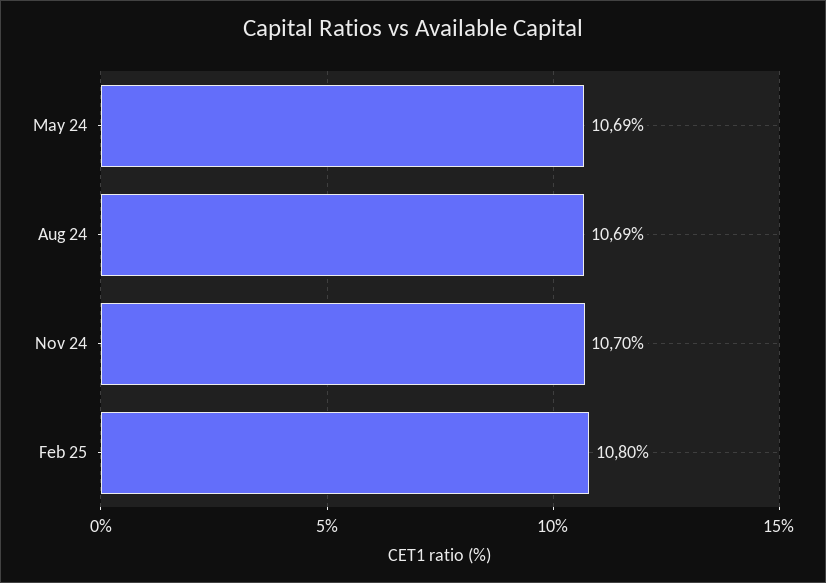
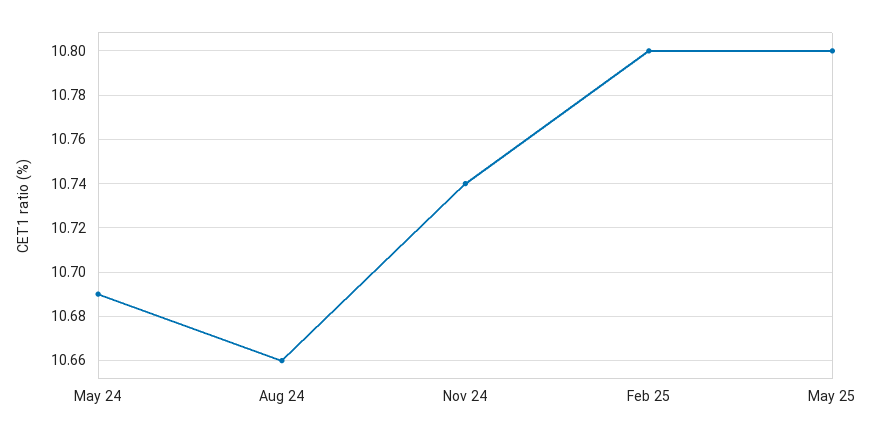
Aug 24: 10.69 -> 10.66
Nov 24: 10.7 -> 10.74
May 25: none -> 10.8

